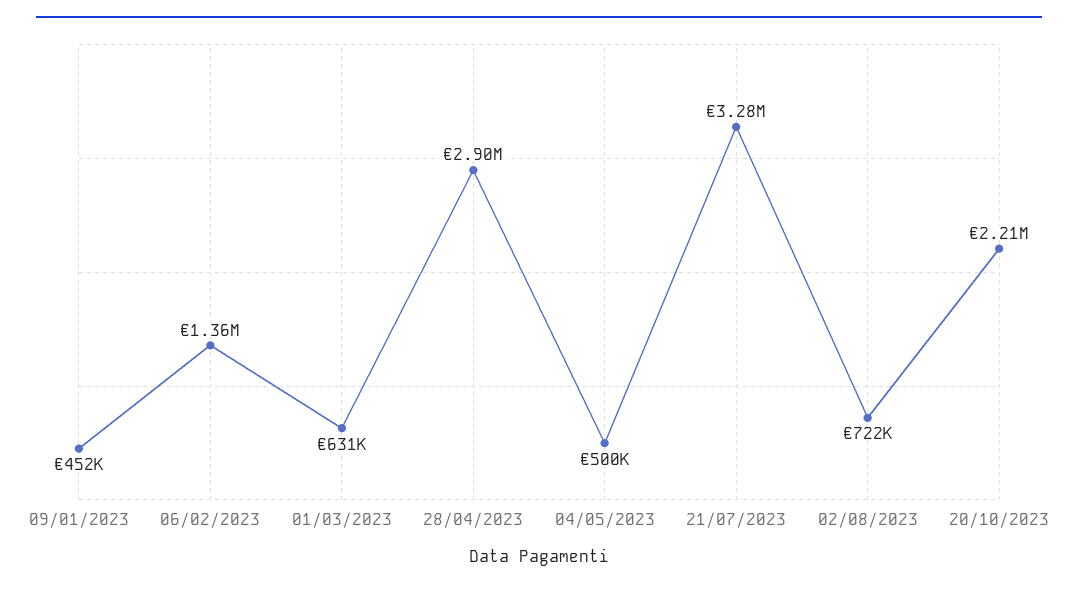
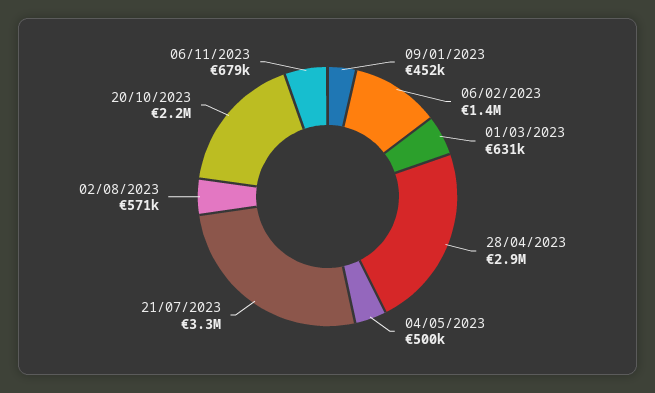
02/08/2023: 722000 -> 571000
06/11/2023: none -> 679000

